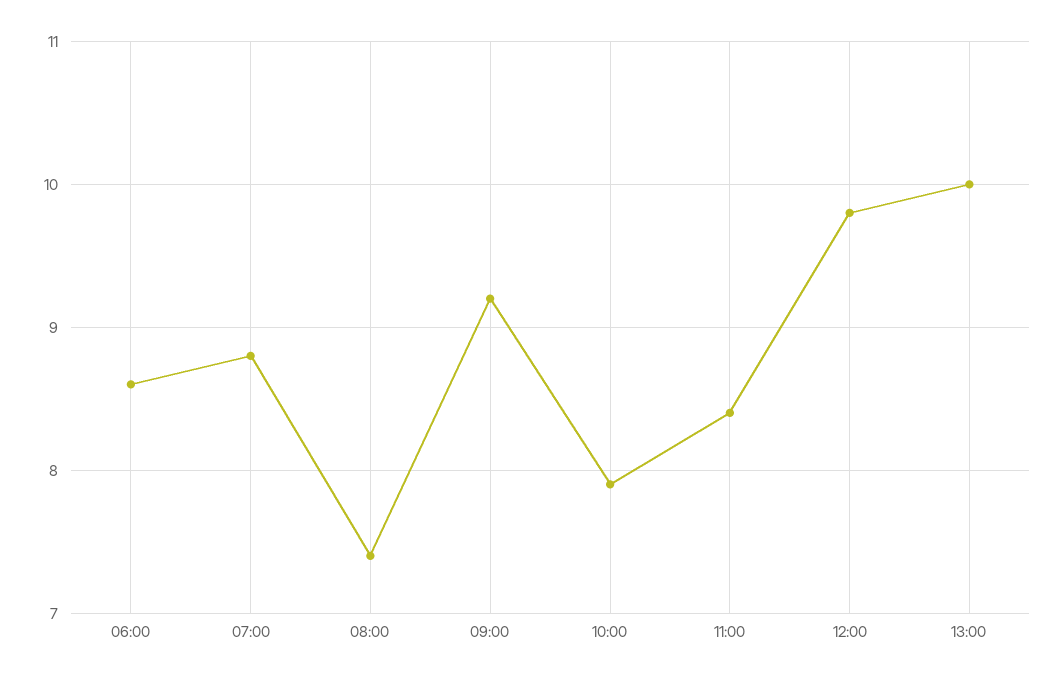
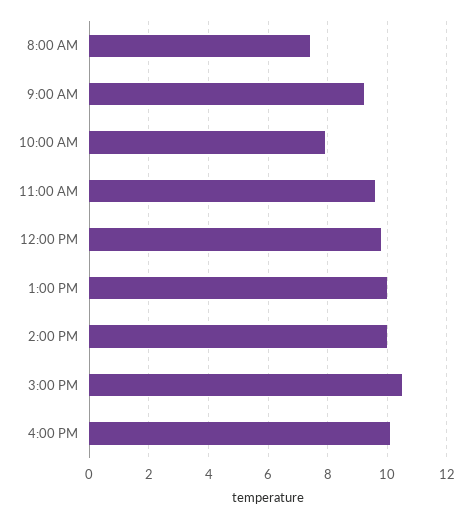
06:00: 8.6 -> none
07:00: 8.8 -> none
11:00: 8.4 -> 9.5
2:00 PM: none -> 10
3:00 PM: none -> 10.5
4:00 PM: none -> 10

